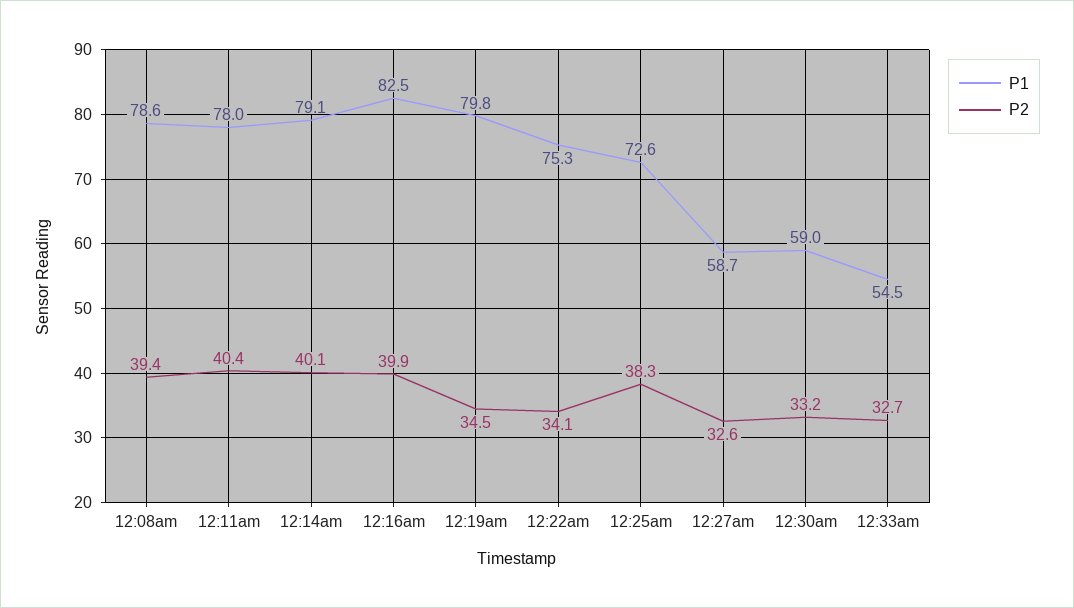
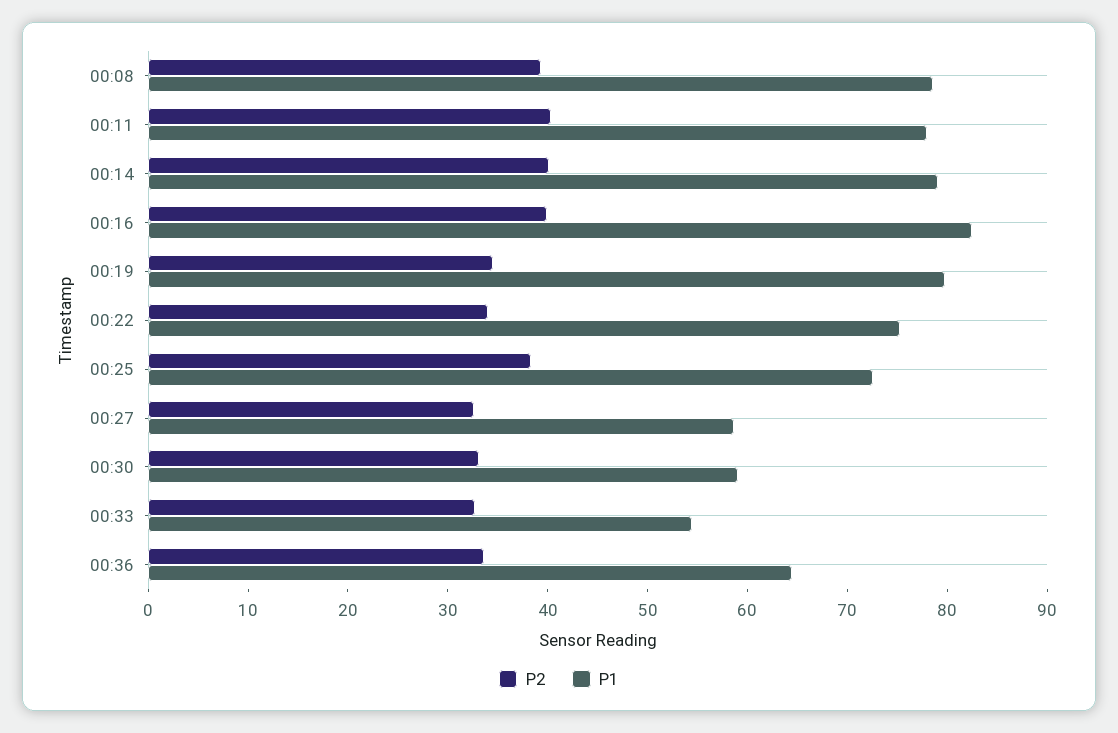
P2, 00:36: none -> 34
P1, 00:36: none -> 64

